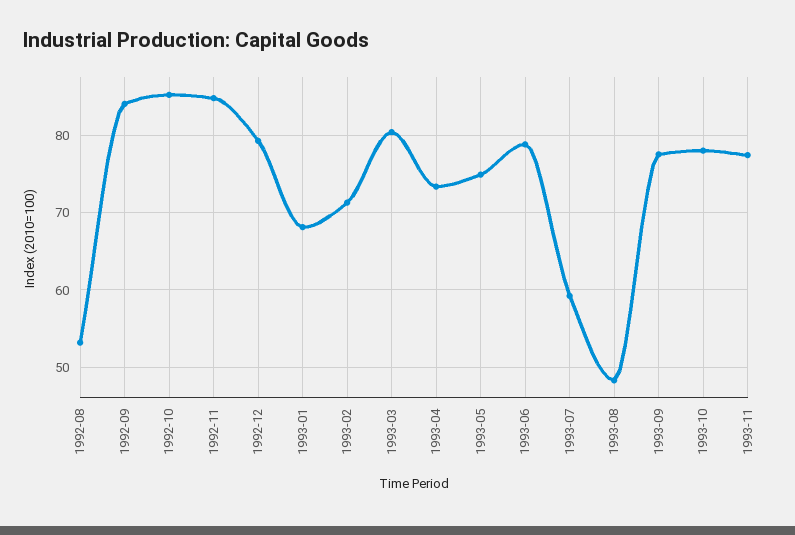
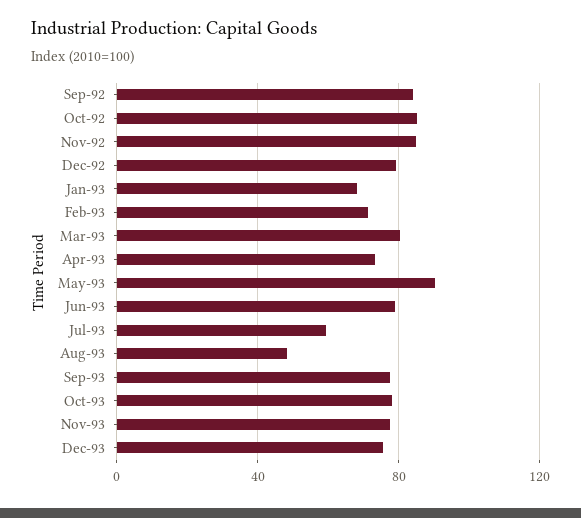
1992-08: 53 -> none
1993-05: 75 -> 90
Dec-93: none -> 75

